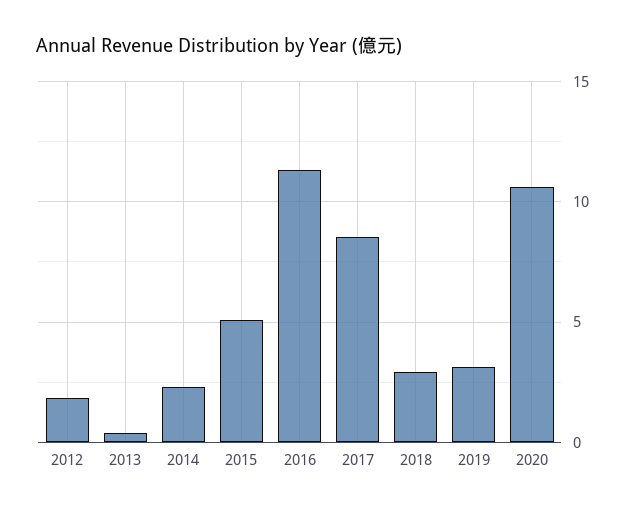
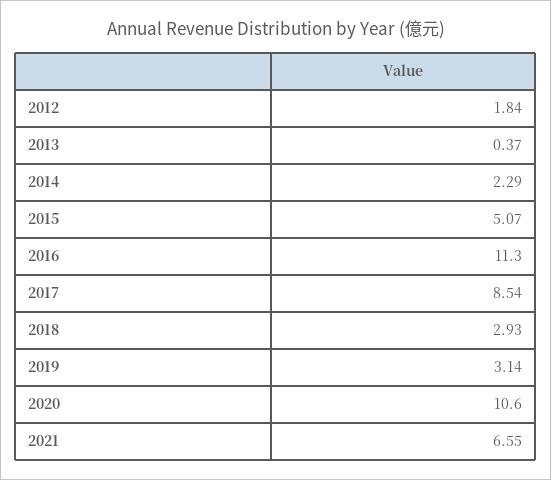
2021: none -> 6.55

